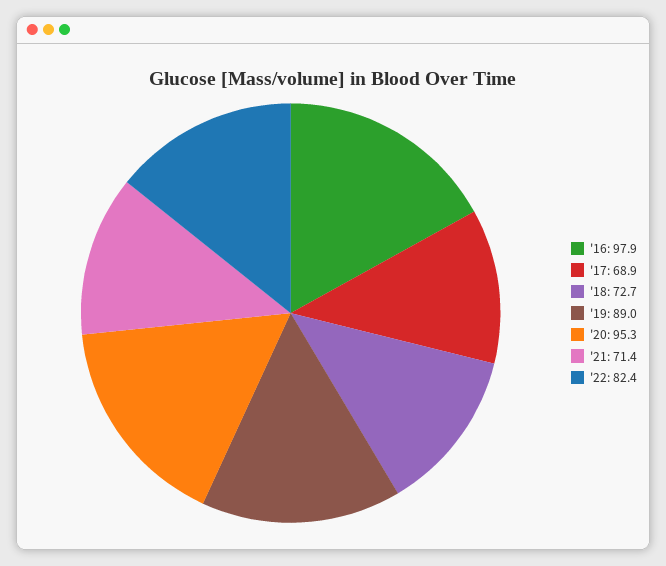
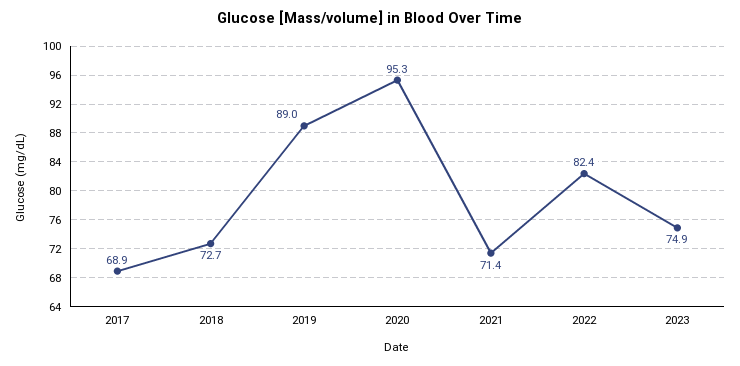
'16: 97.9 -> none
2023: none -> 74.9

